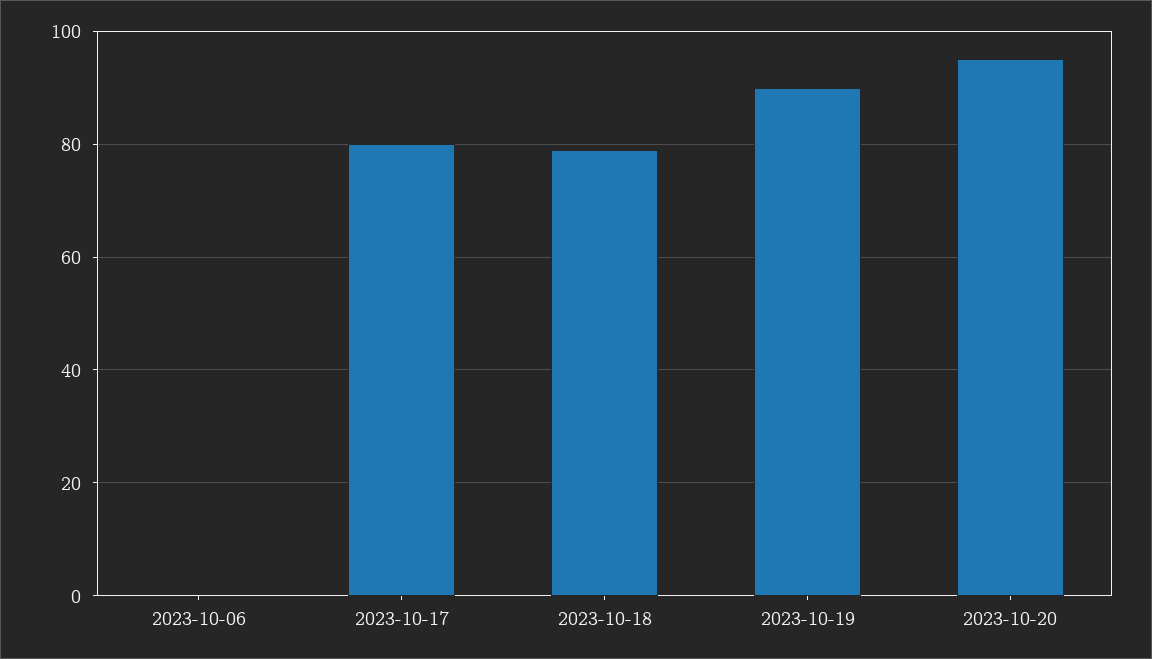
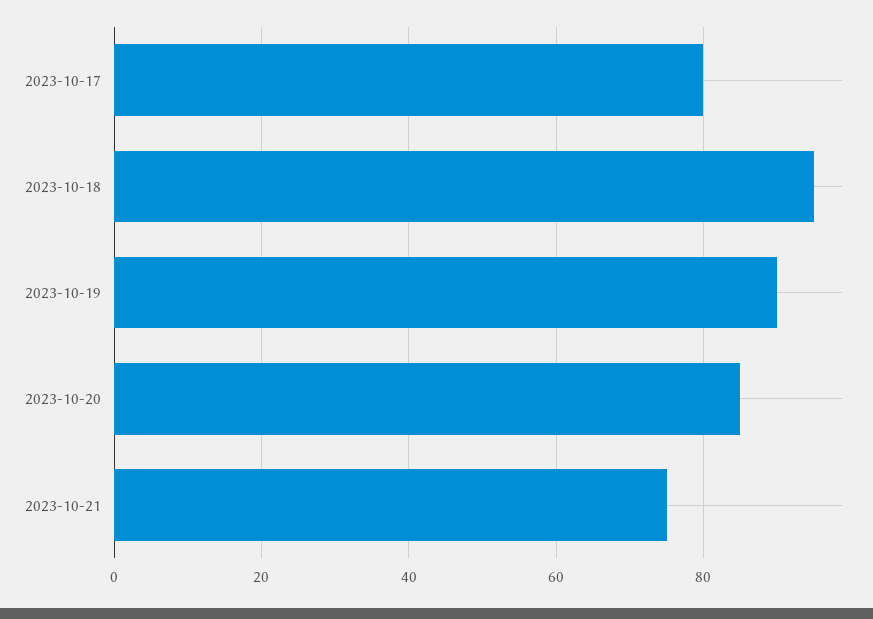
2023-10-06: 0 -> none
2023-10-18: 80 -> 95
2023-10-20: 95 -> 85
2023-10-21: none -> 75

